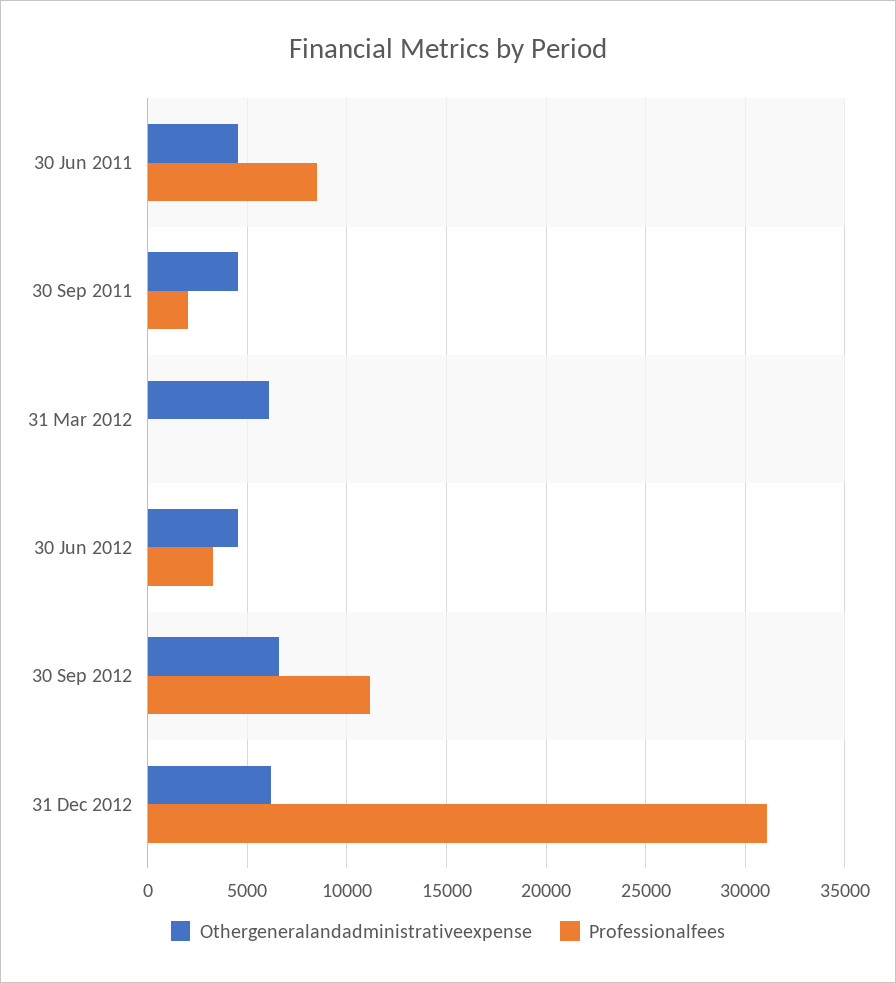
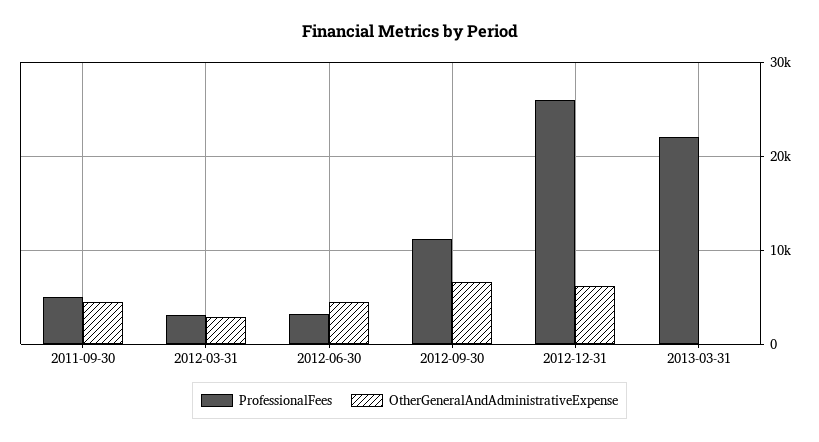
Othergeneralandadministrativeexpense, 30 Jun 2011: 4500 -> none
Professionalfees, 30 Jun 2011: 8500 -> none
Professionalfees, 30 Sep 2011: 2000 -> 5000
Othergeneralandadministrativeexpense, 31 Mar 2012: 6000 -> 3000
Professionalfees, 31 Mar 2012: 0 -> 3000
Professionalfees, 31 Dec 2012: 31000 -> 26000
Professionalfees, 2013-03-31: none -> 22000
Othergeneralandadministrativeexpense, 2013-03-31: none -> 0

